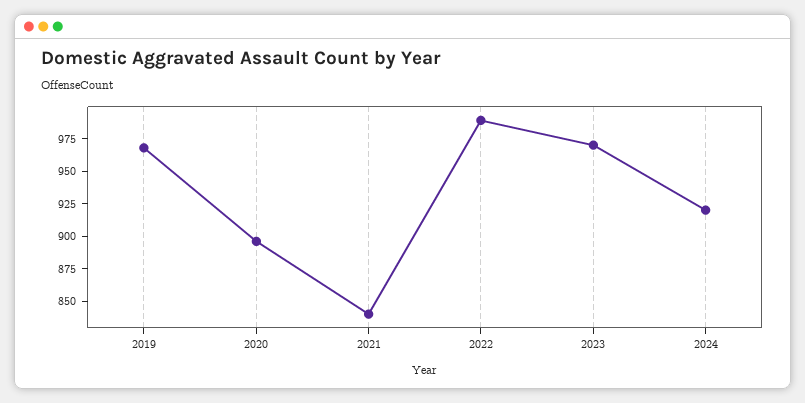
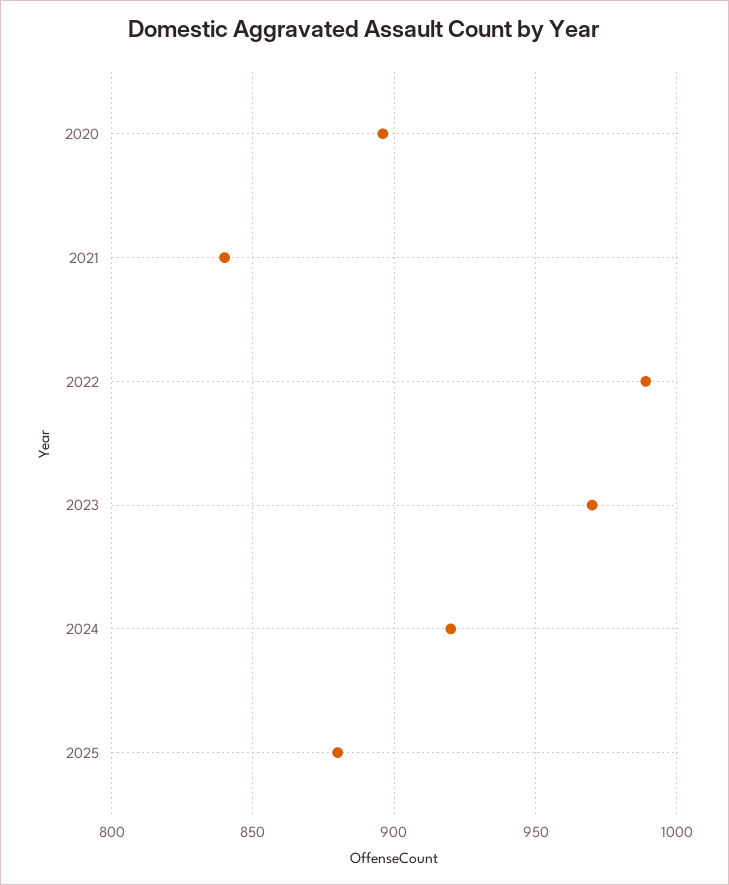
2019: 975 -> none
2025: none -> 880

